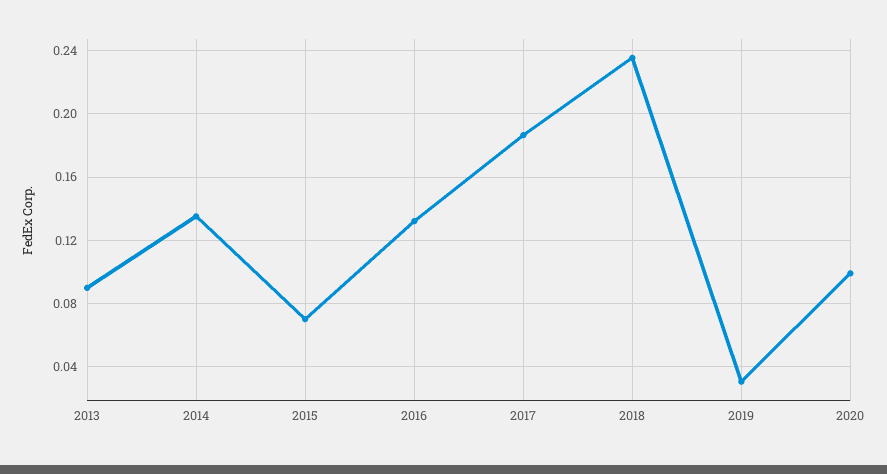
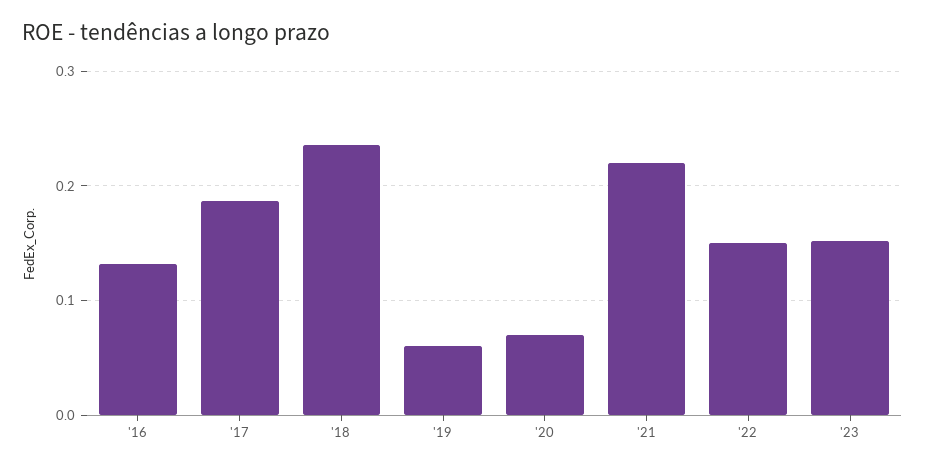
2013: 0.09 -> none
2014: 0.135 -> none
2015: 0.07 -> none
2019: 0.03 -> 0.06
2020: 0.1 -> 0.07
'21: none -> 0.22
'22: none -> 0.15
'23: none -> 0.15

